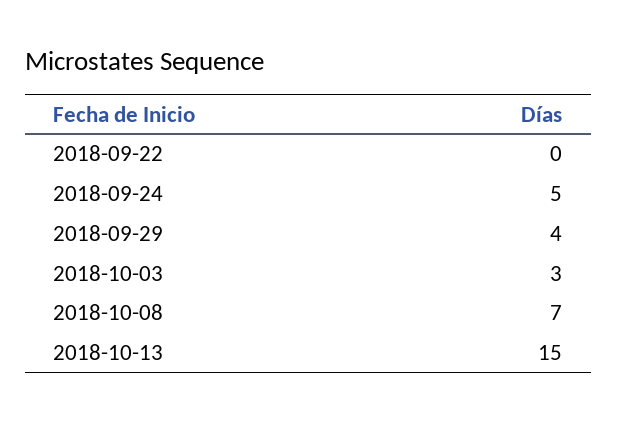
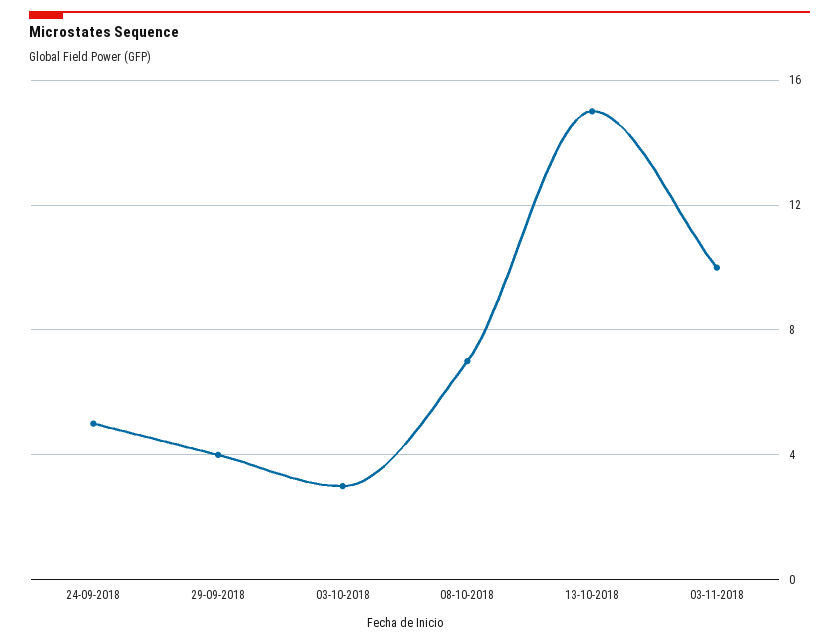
2018-09-22: 0 -> none
03-11-2018: none -> 10

